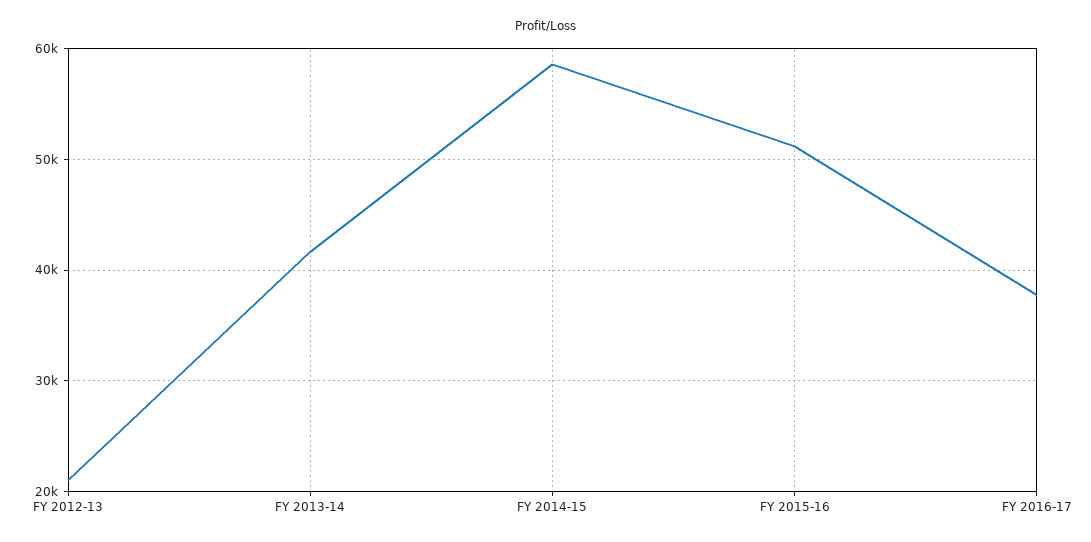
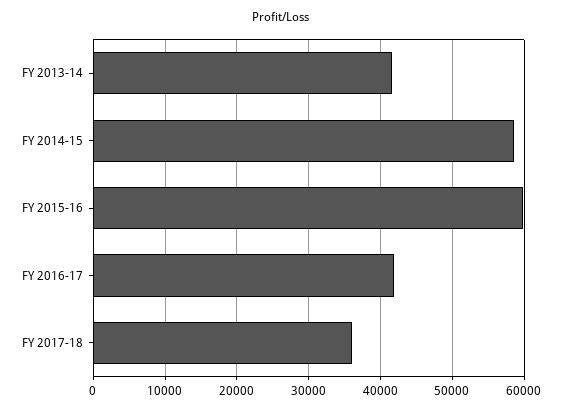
FY 2012-13: 21000 -> none
FY 2015-16: 51000 -> 60000
FY 2016-17: 38000 -> 42000
FY 2017-18: none -> 36000

